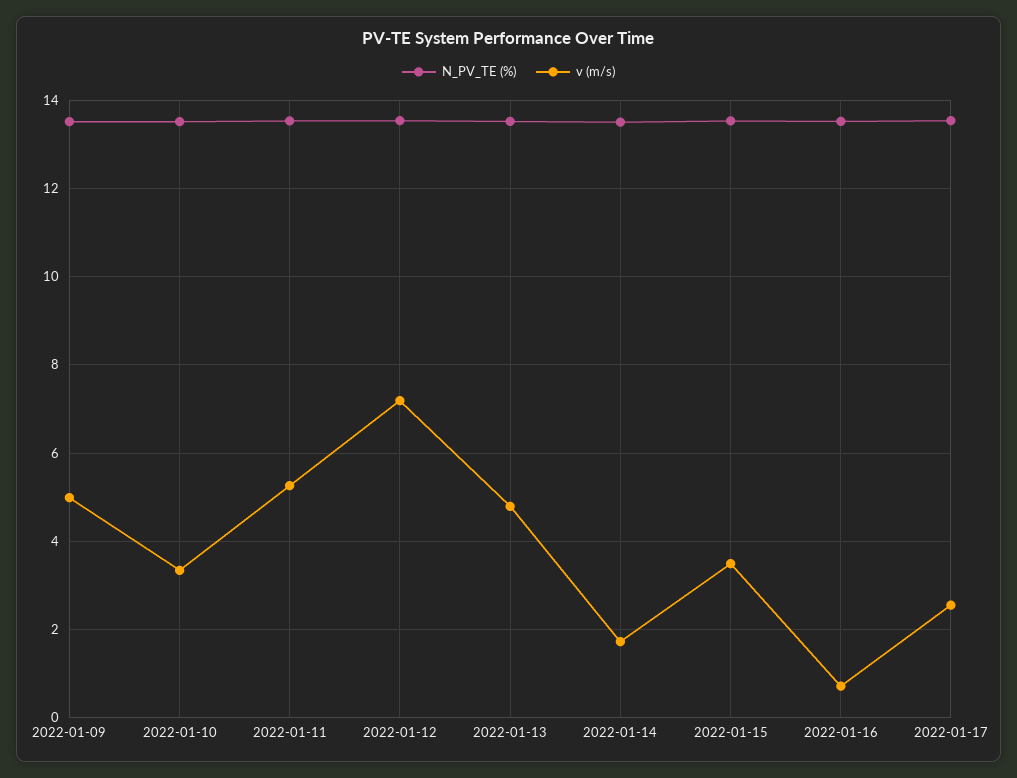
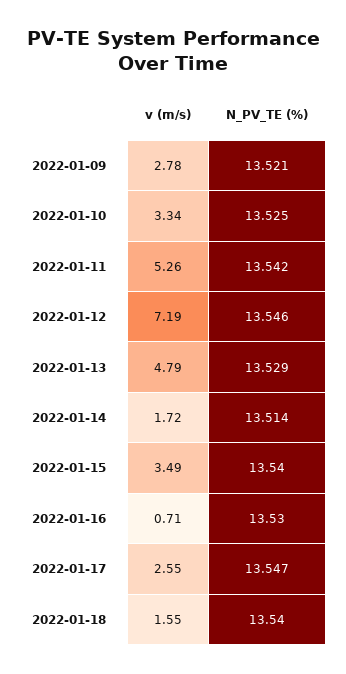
v (m/s), 2022-01-09: 5 -> 2.78
v (m/s), 2022-01-18: none -> 1.55
N_PV_TE (%), 2022-01-18: none -> 13.54

